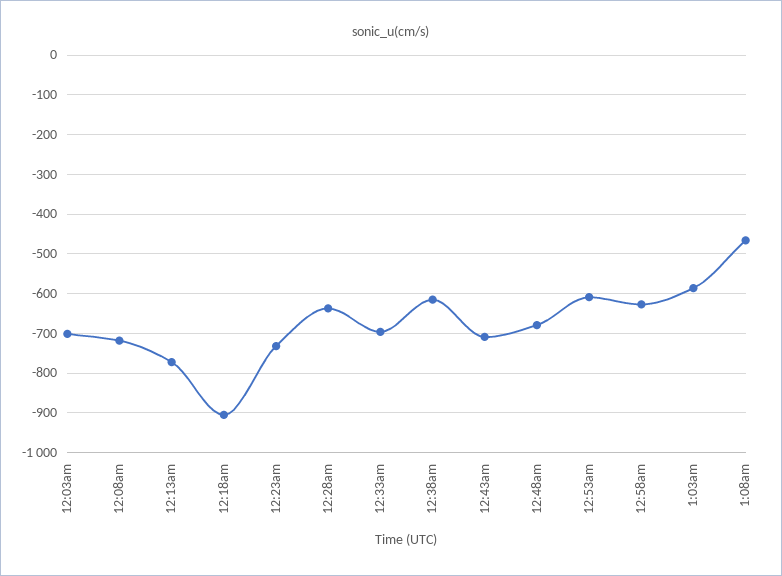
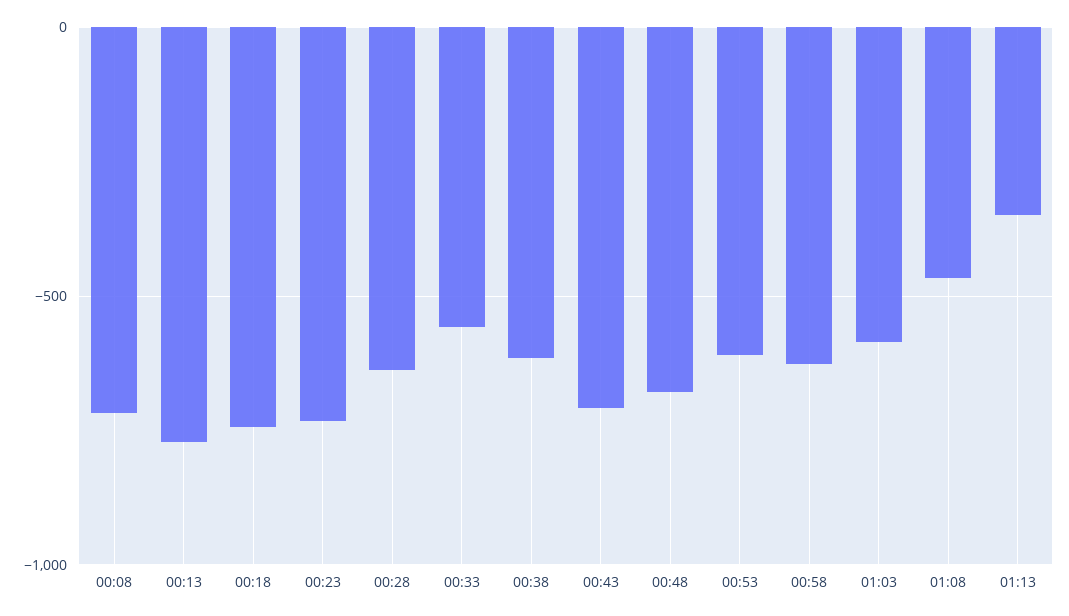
12:03am: -700 -> none
12:18am: -900 -> -750
12:33am: -700 -> -550
01:13: none -> -350

